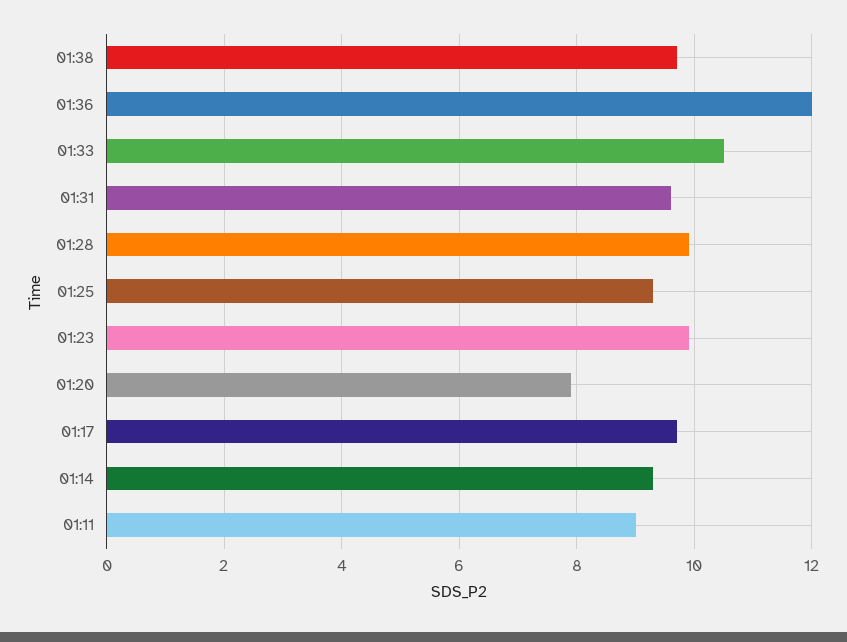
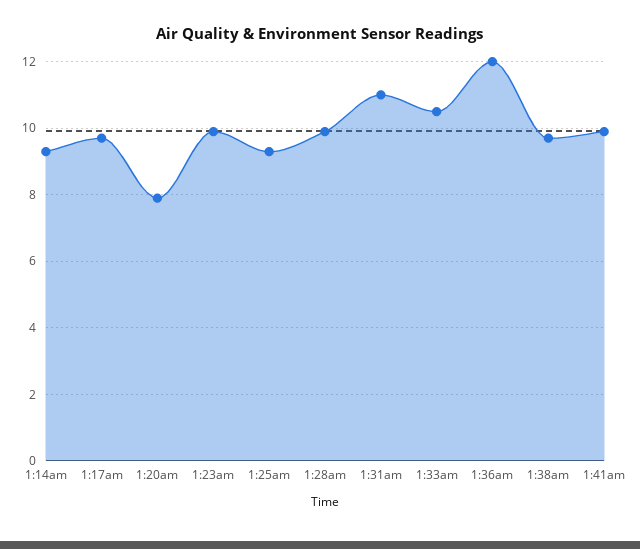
01:31: 9.5 -> 11
01:11: 9 -> none
1:41am: none -> 10

